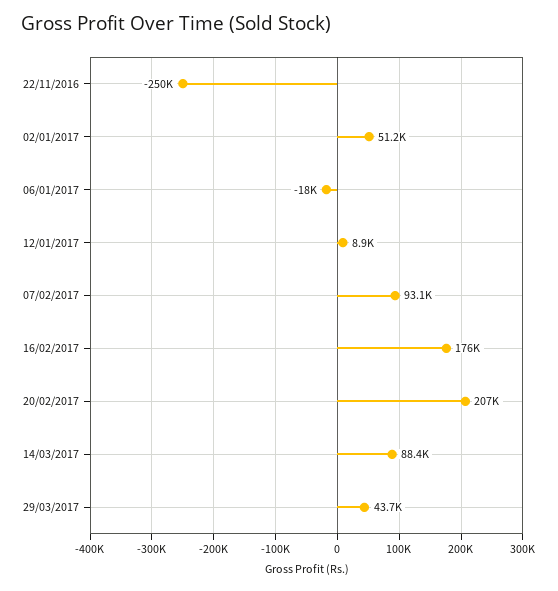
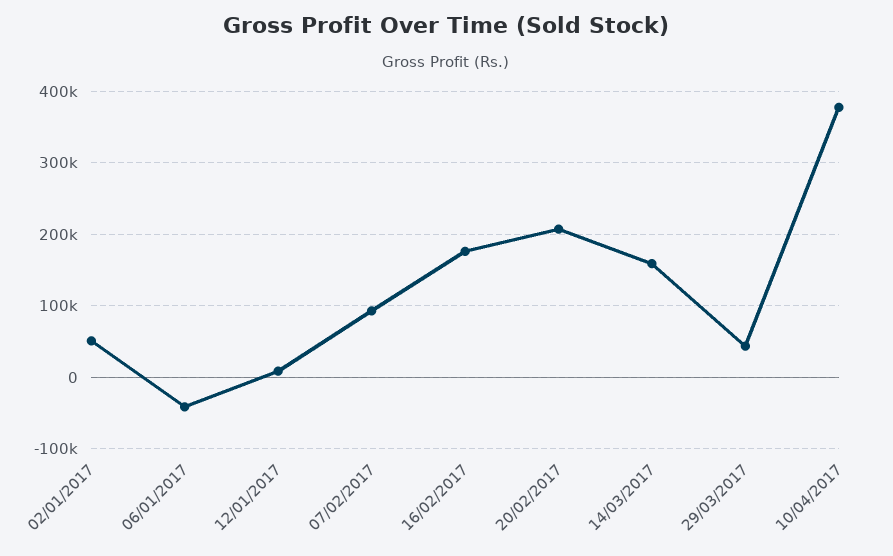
22/11/2016: -250000 -> none
06/01/2017: -18000 -> -40000
14/03/2017: 88400 -> 160000
10/04/2017: none -> 380000

